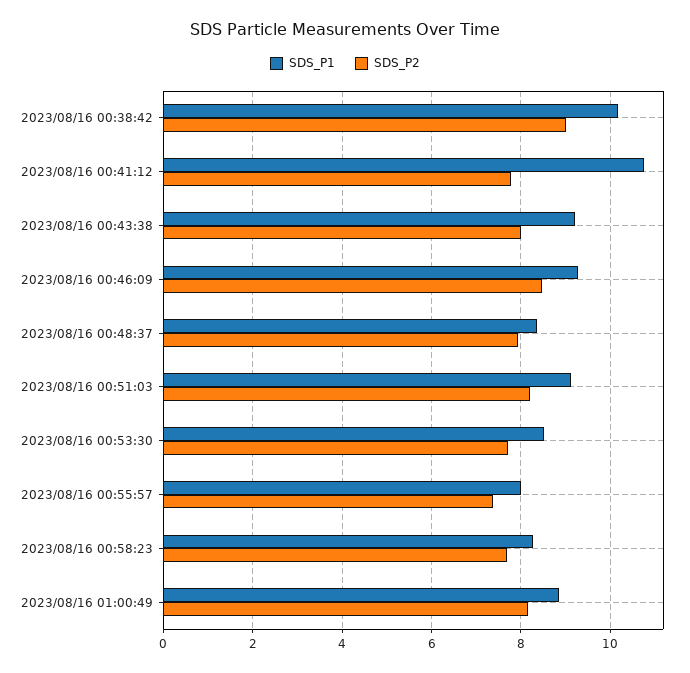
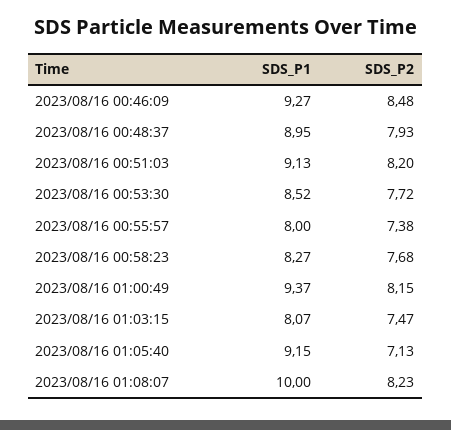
SDS_P1, 2023/08/16 00:38:42: 10.2 -> none
SDS_P2, 2023/08/16 00:38:42: 9 -> none
SDS_P1, 2023/08/16 00:41:12: 10.8 -> none
SDS_P2, 2023/08/16 00:41:12: 7.8 -> none
SDS_P1, 2023/08/16 00:43:38: 9.2 -> none
SDS_P2, 2023/08/16 00:43:38: 8 -> none
SDS_P1, 2023/08/16 00:48:37: 8.4 -> 8.95
SDS_P1, 2023/08/16 01:00:49: 8.8 -> 9.37
SDS_P1, 2023/08/16 01:03:15: none -> 8.07
SDS_P2, 2023/08/16 01:03:15: none -> 7.47
SDS_P1, 2023/08/16 01:05:40: none -> 9.15
SDS_P2, 2023/08/16 01:05:40: none -> 7.13
SDS_P1, 2023/08/16 01:08:07: none -> 10
SDS_P2, 2023/08/16 01:08:07: none -> 8.23

